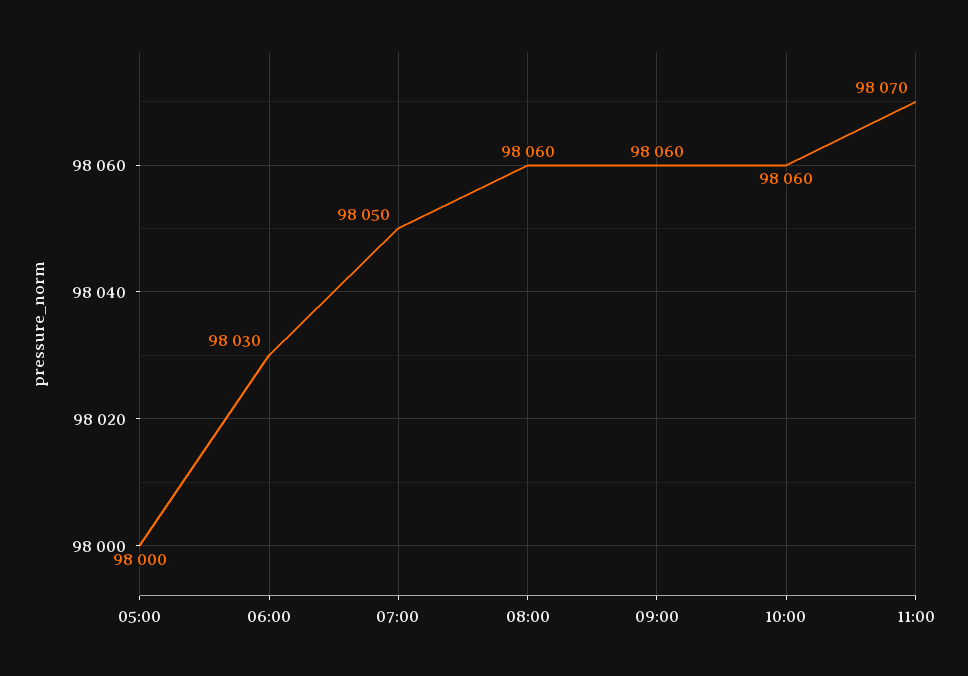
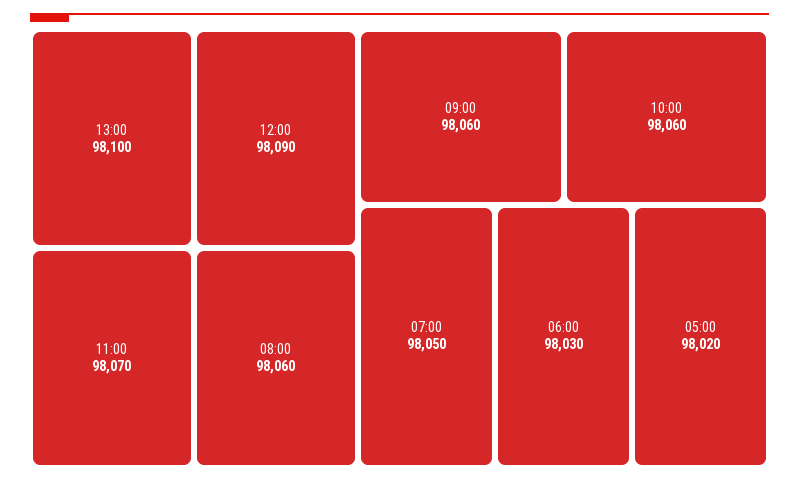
05:00: 98000 -> 98020
13:00: none -> 98100
12:00: none -> 98090

